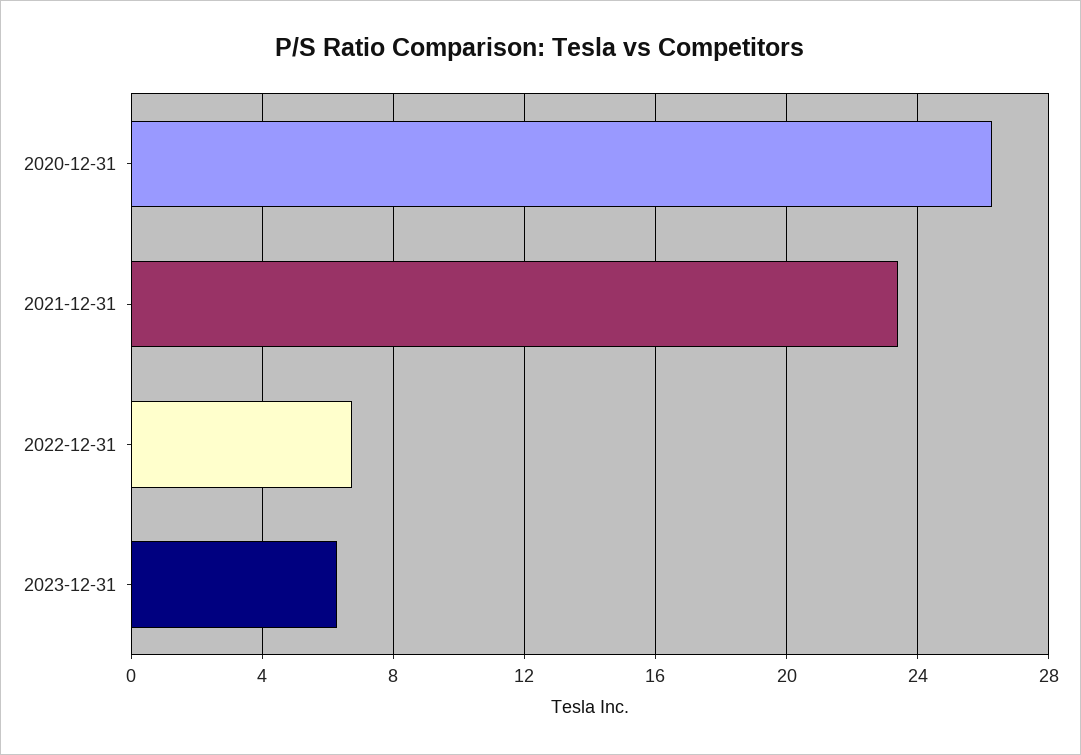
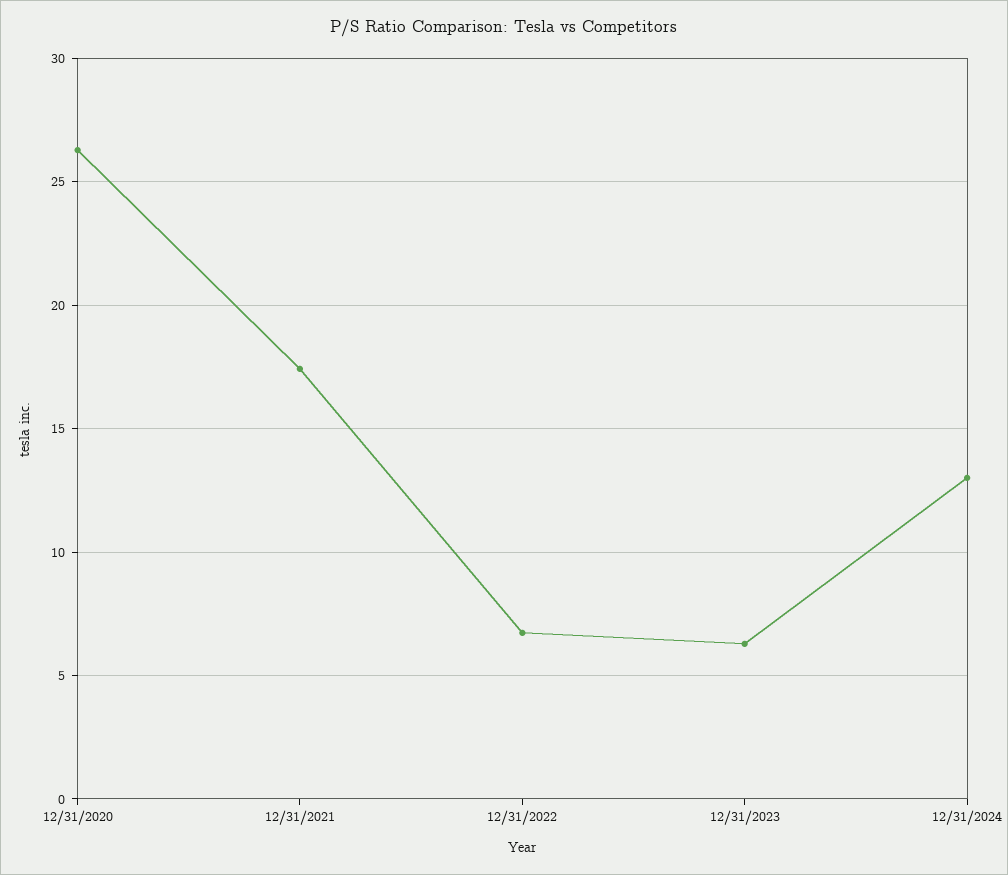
2021-12-31: 23.5 -> 17.5
12/31/2024: none -> 13

